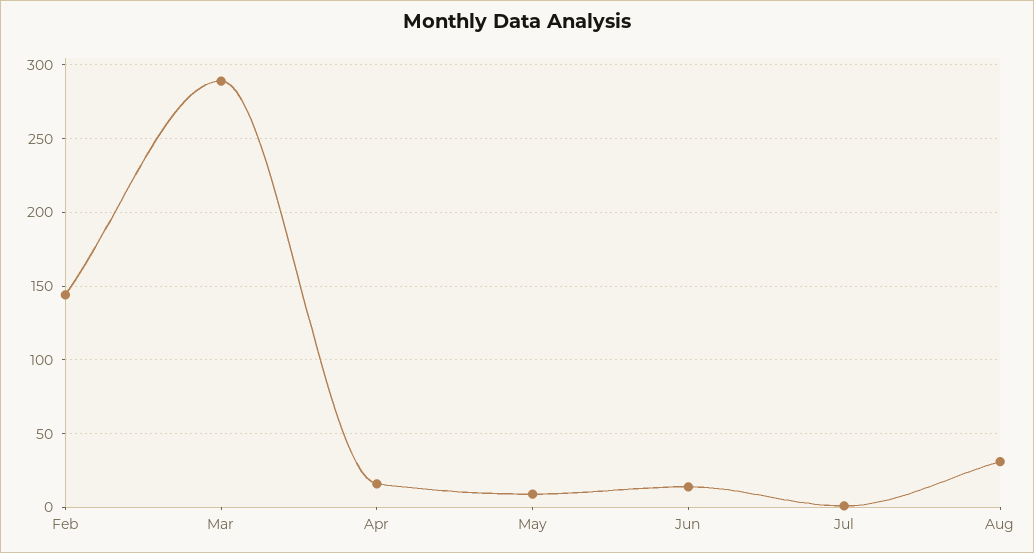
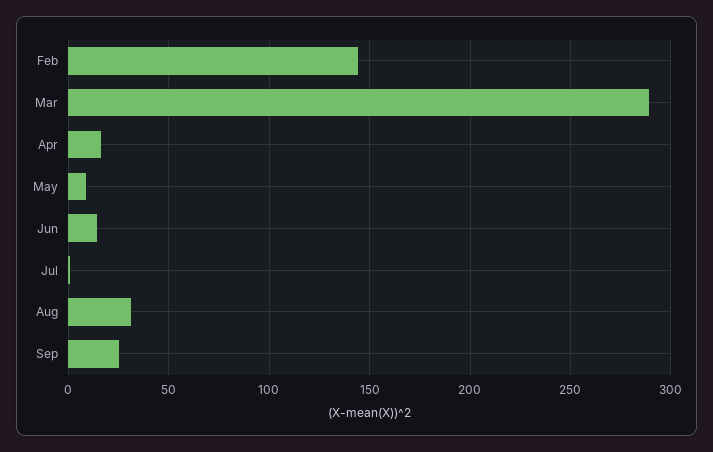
Sep: none -> 25

